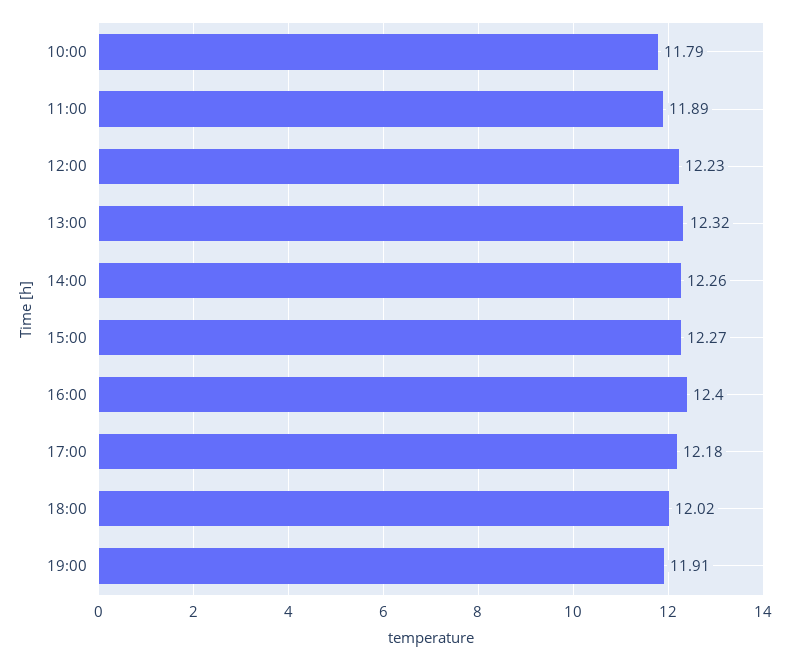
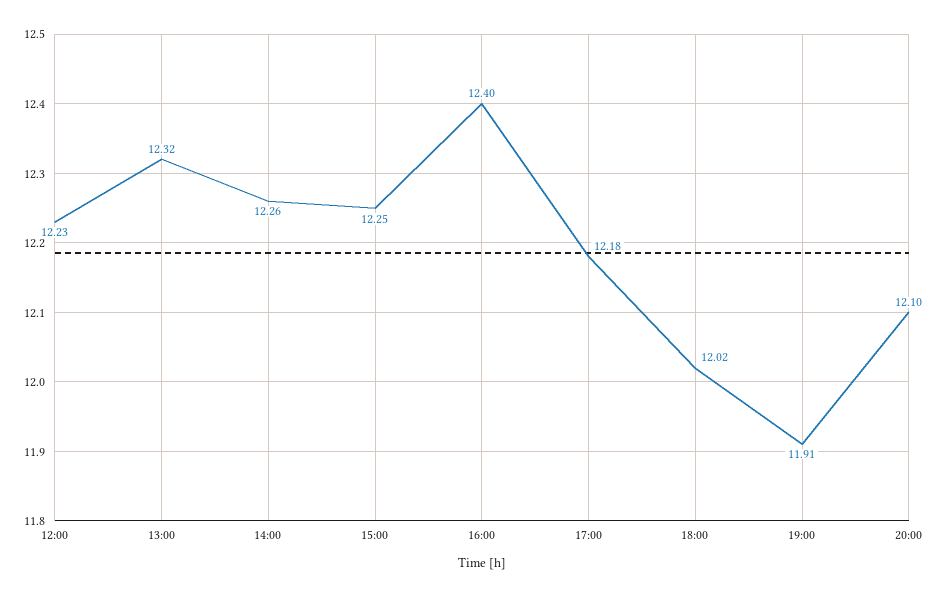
10:00: 11.79 -> none
11:00: 11.89 -> none
15:00: 12.27 -> 12.25
20:00: none -> 12.1

